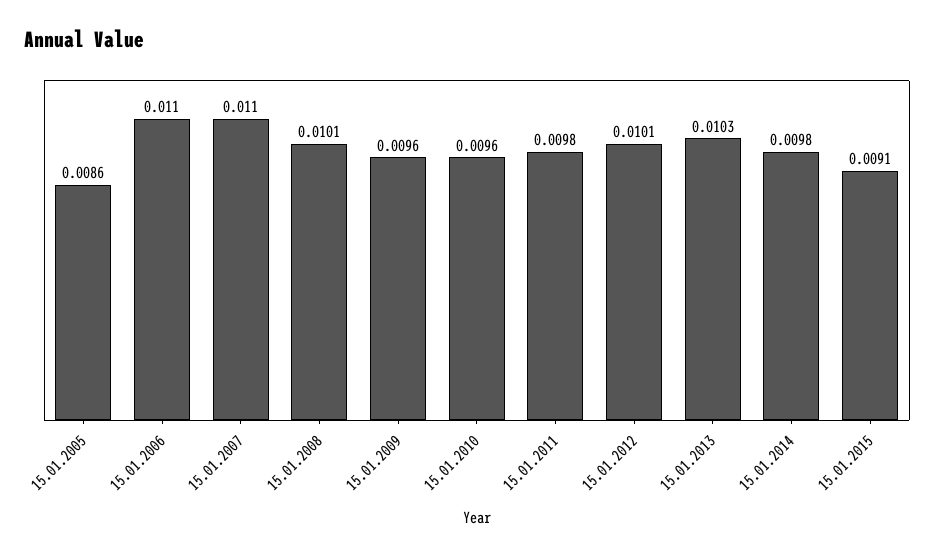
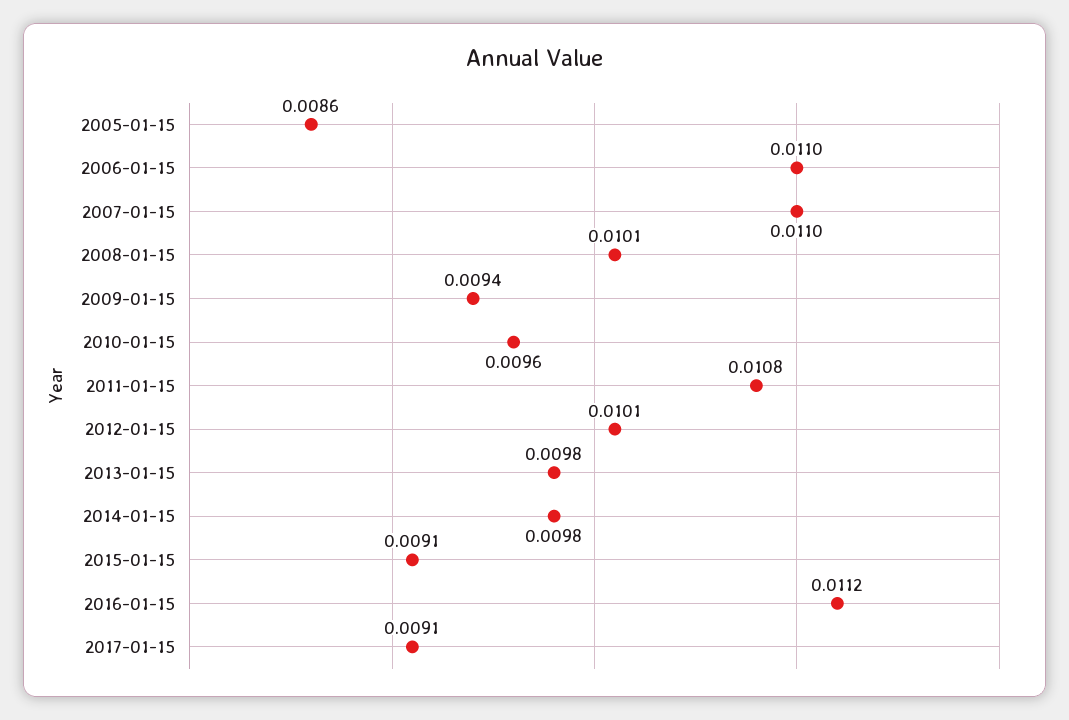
15.01.2009: 0.0096 -> 0.0094
15.01.2011: 0.0098 -> 0.0108
15.01.2013: 0.0103 -> 0.0098
2016-01-15: none -> 0.0112
2017-01-15: none -> 0.0091

